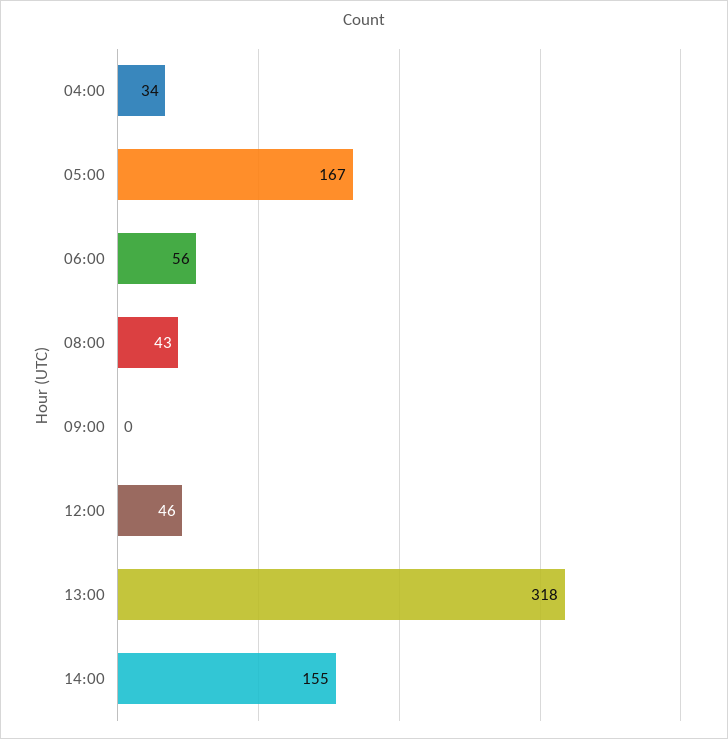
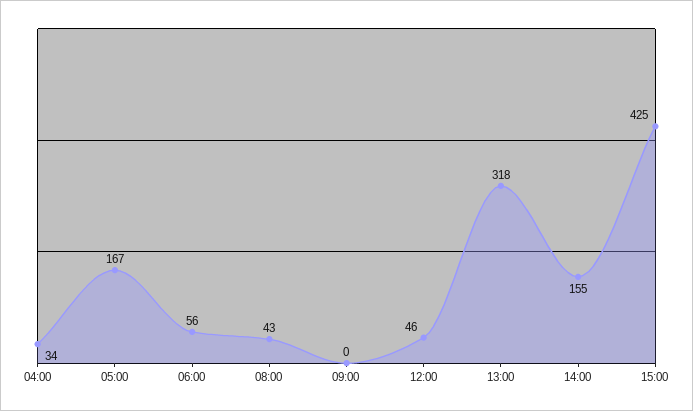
15:00: none -> 425

